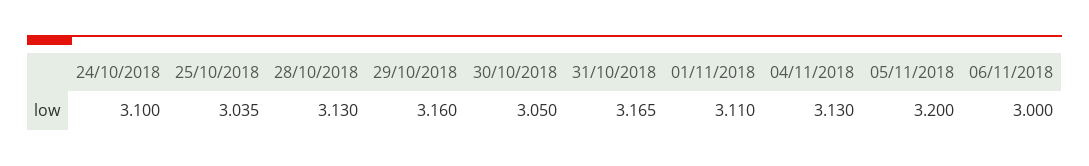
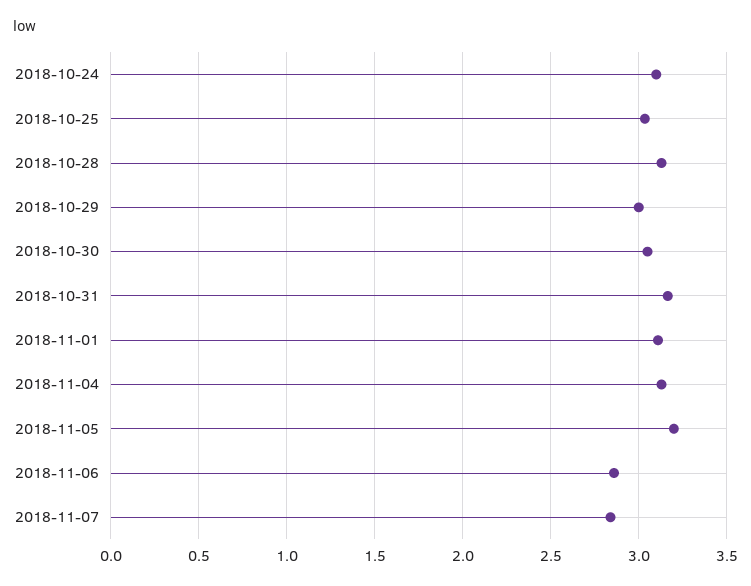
29/10/2018: 3.16 -> 3
06/11/2018: 3 -> 2.85
2018-11-07: none -> 2.85

